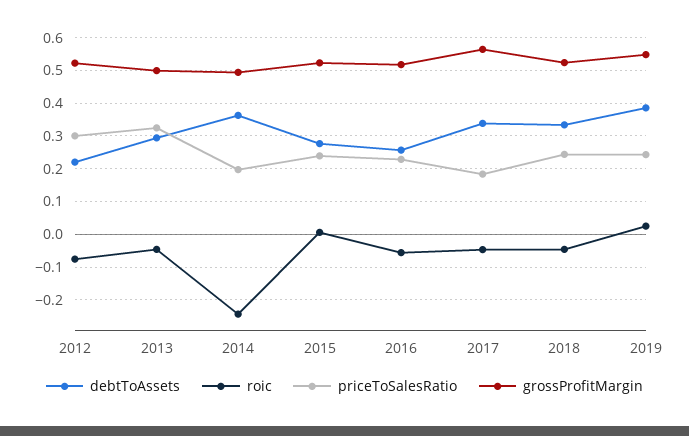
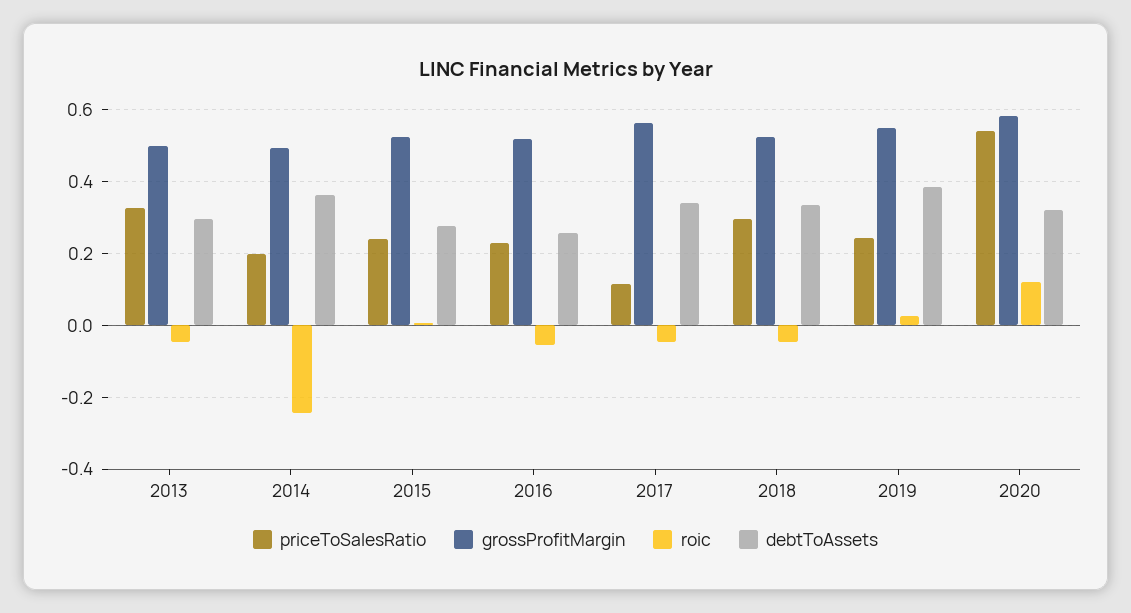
debtToAssets, 2012: 0.22 -> none
roic, 2012: -0.08 -> none
priceToSalesRatio, 2012: 0.3 -> none
grossProfitMargin, 2012: 0.52 -> none
priceToSalesRatio, 2017: 0.18 -> 0.12
priceToSalesRatio, 2018: 0.24 -> 0.3
priceToSalesRatio, 2020: none -> 0.54
grossProfitMargin, 2020: none -> 0.58
roic, 2020: none -> 0.12
debtToAssets, 2020: none -> 0.32

